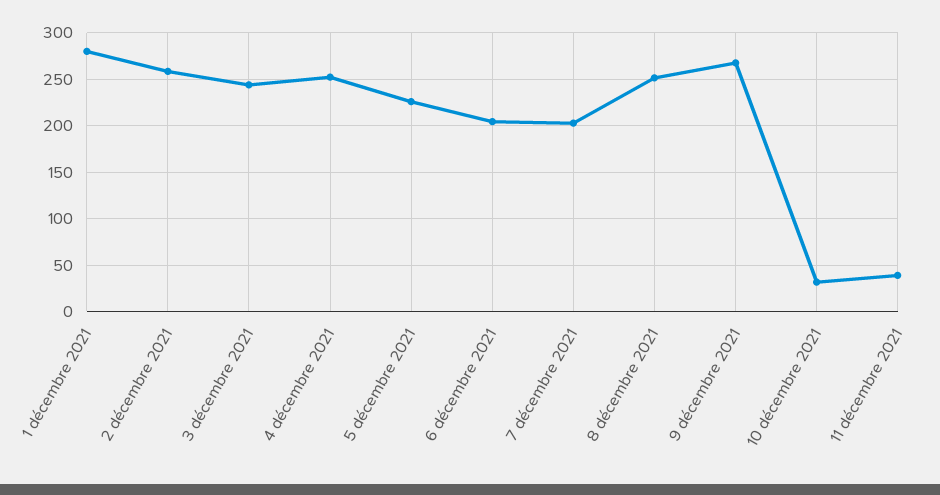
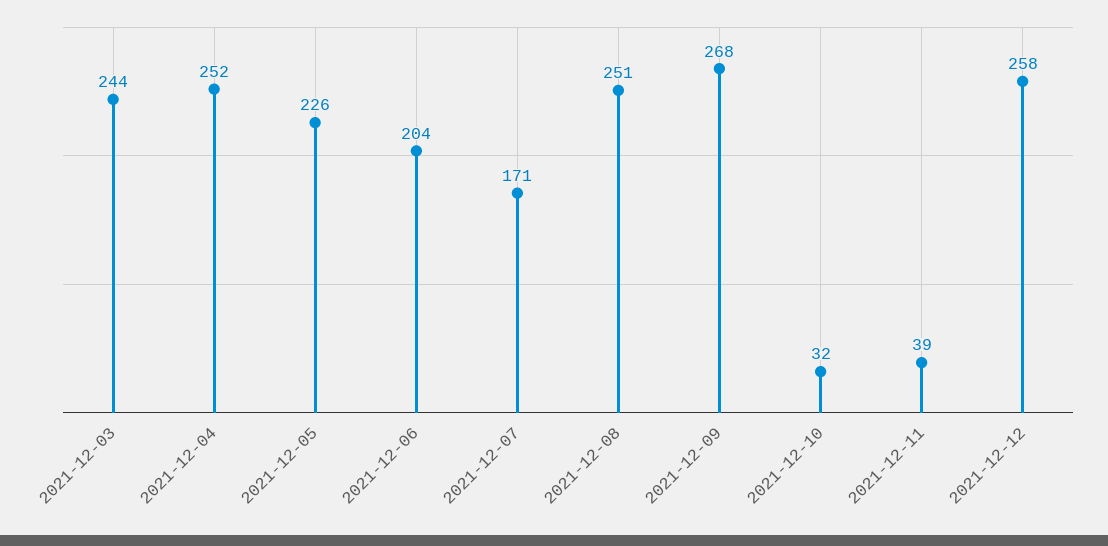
1 décembre 2021: 280 -> none
2 décembre 2021: 260 -> none
7 décembre 2021: 200 -> 171
2021-12-12: none -> 258

